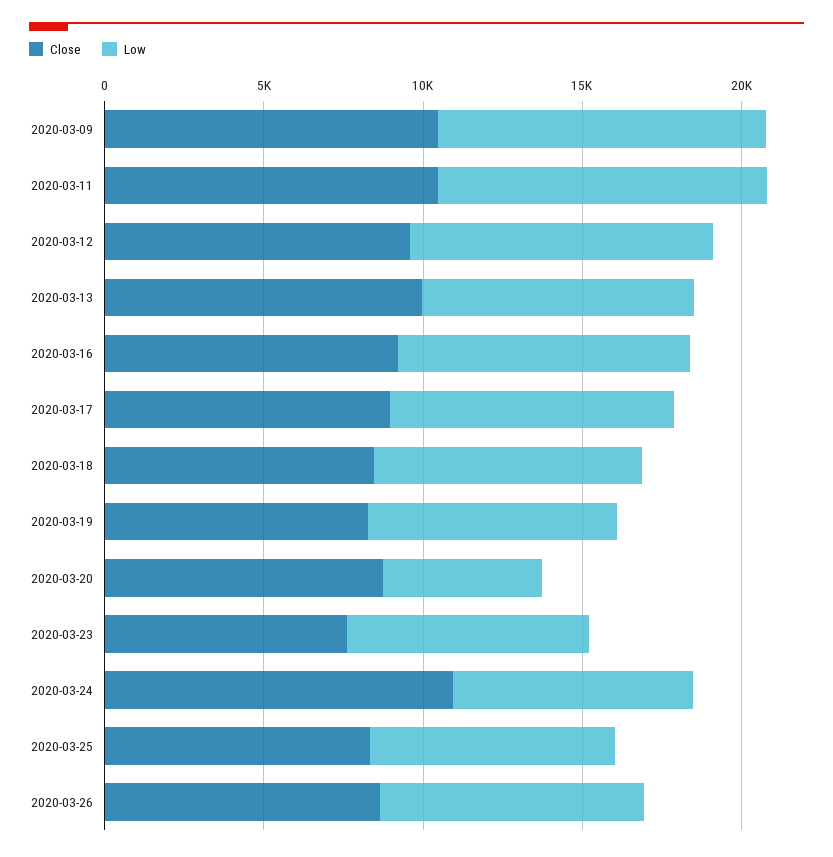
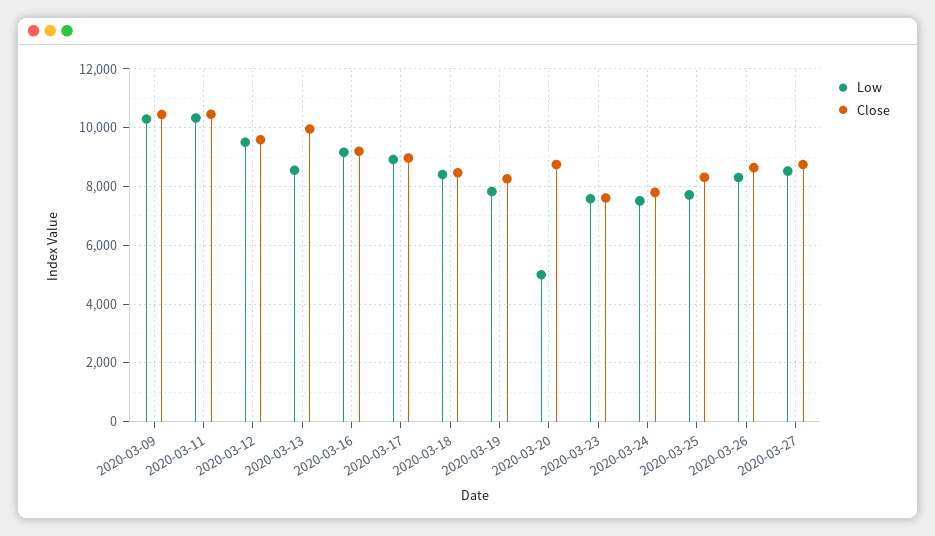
Close, 2020-03-24: 11000 -> 7750
Low, 2020-03-27: none -> 8500
Close, 2020-03-27: none -> 8750

